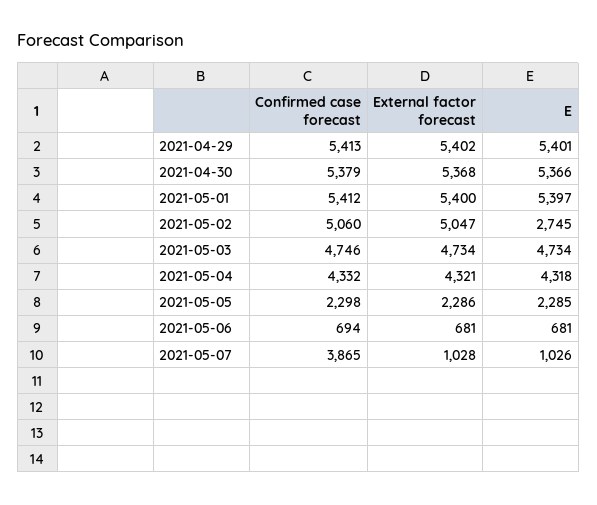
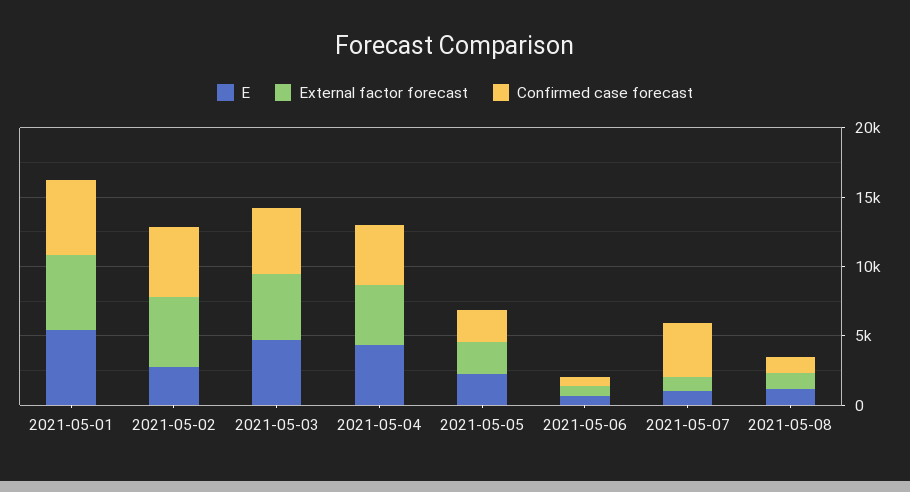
Confirmed case forecast, 2021-04-29: 5413 -> none
External factor forecast, 2021-04-29: 5402 -> none
E, 2021-04-29: 5401 -> none
Confirmed case forecast, 2021-04-30: 5379 -> none
External factor forecast, 2021-04-30: 5368 -> none
E, 2021-04-30: 5366 -> none
E, 2021-05-08: none -> 1000
External factor forecast, 2021-05-08: none -> 1000
Confirmed case forecast, 2021-05-08: none -> 1000

